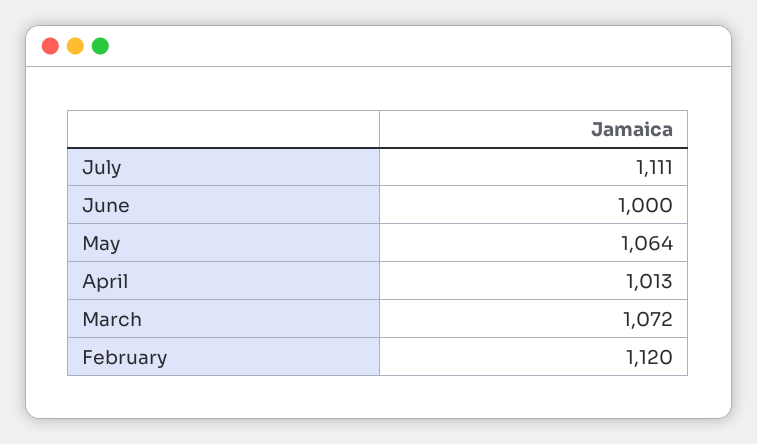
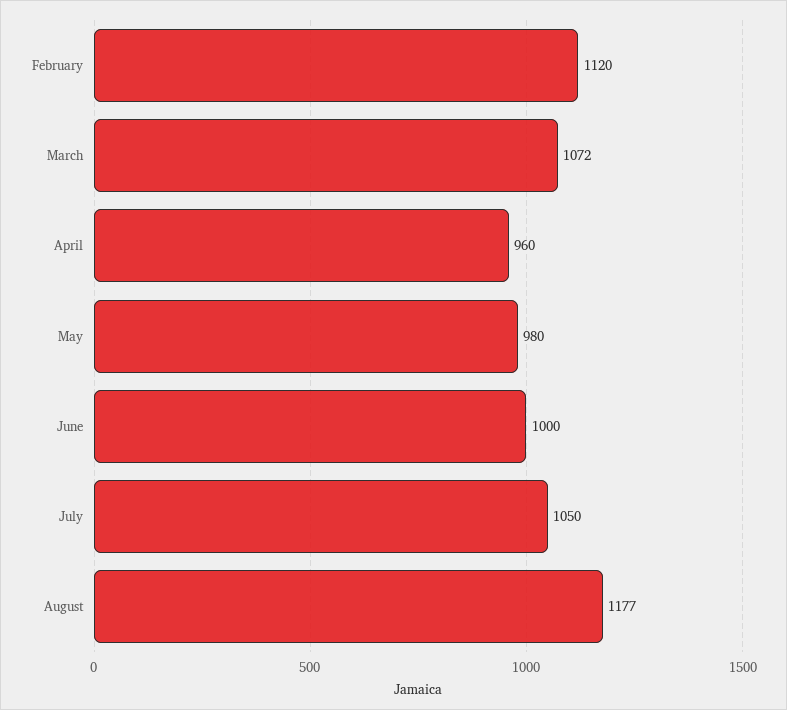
July: 1111 -> 1050
May: 1064 -> 980
April: 1013 -> 960
August: none -> 1177

